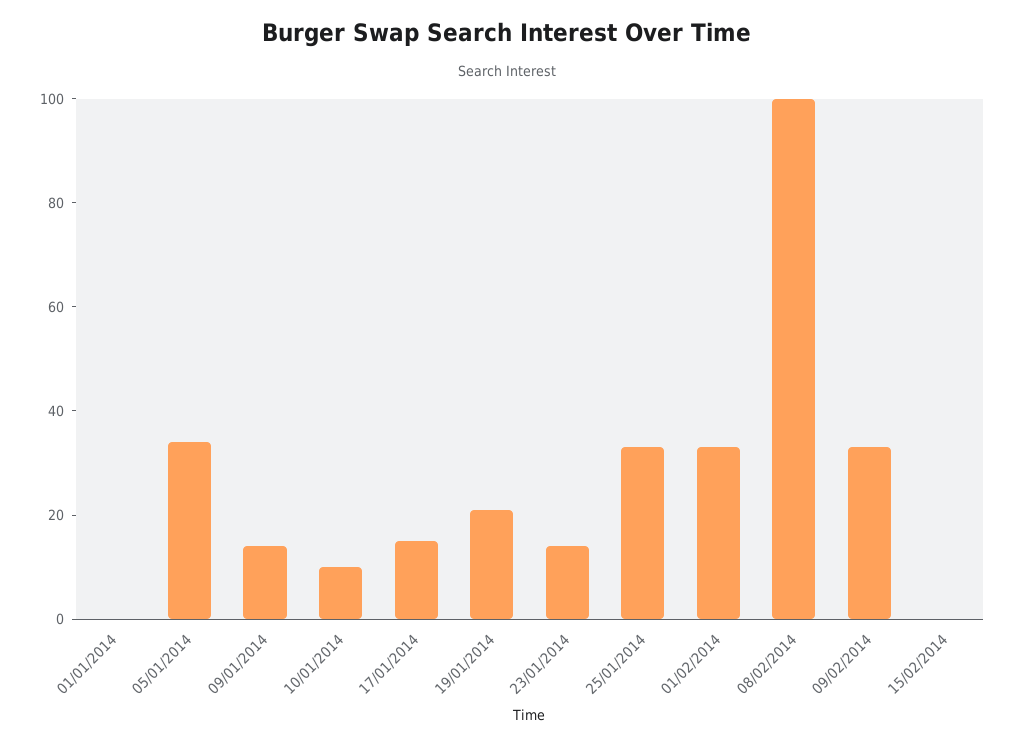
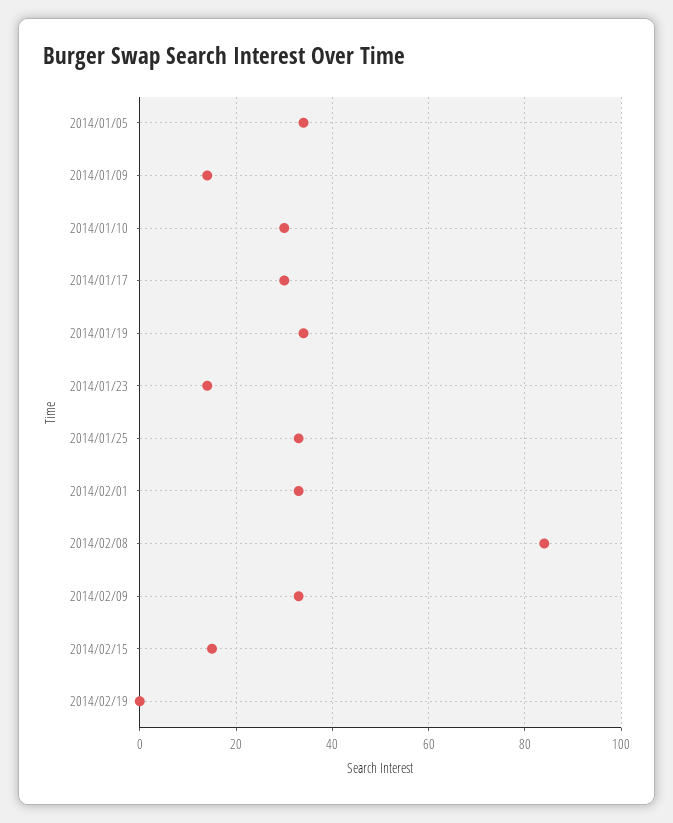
01/01/2014: 0 -> none
10/01/2014: 10 -> 30
17/01/2014: 15 -> 30
19/01/2014: 20 -> 35
08/02/2014: 100 -> 85
15/02/2014: 0 -> 15
2014/02/19: none -> 0

